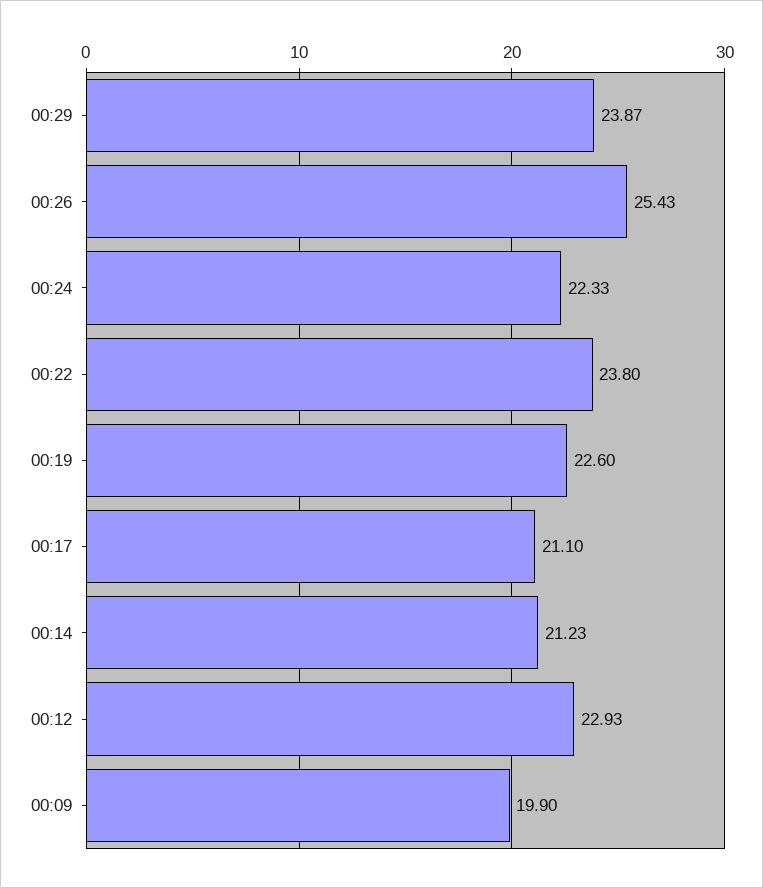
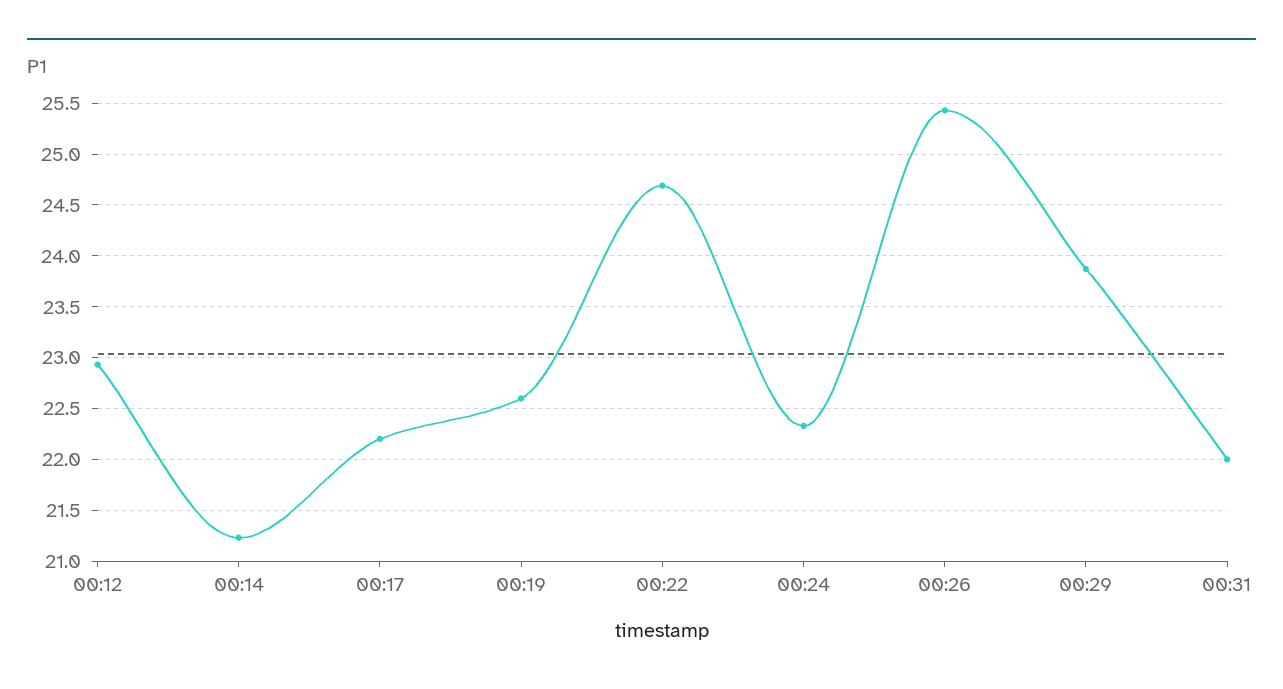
00:22: 23.8 -> 24.7
00:17: 21.1 -> 22.2
00:09: 19.9 -> none
00:31: none -> 22

